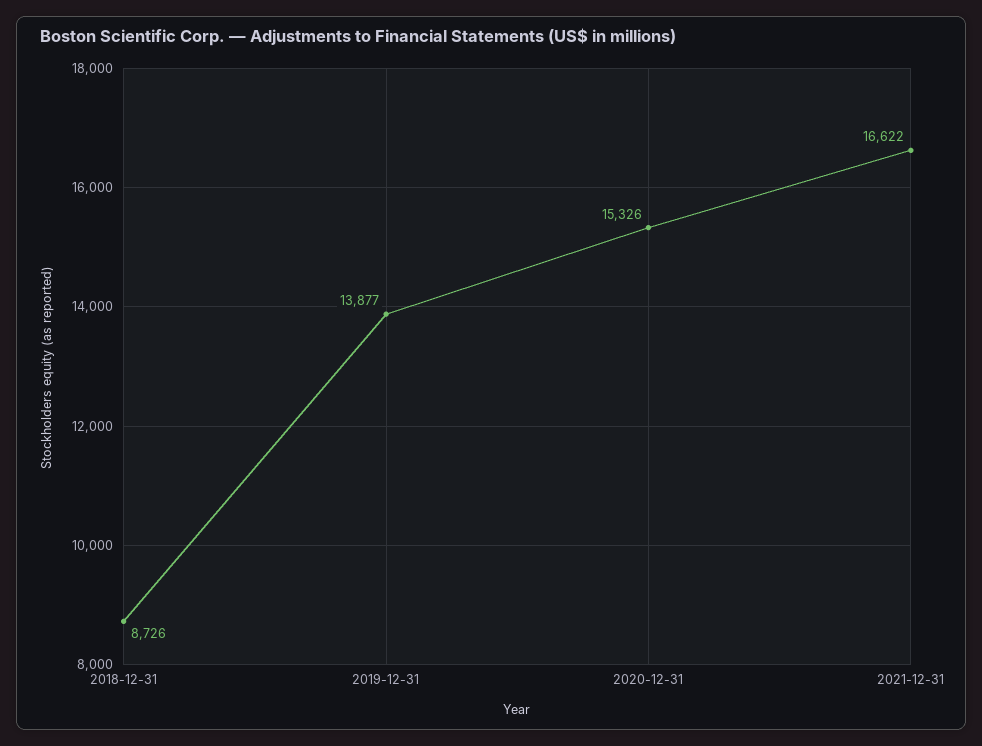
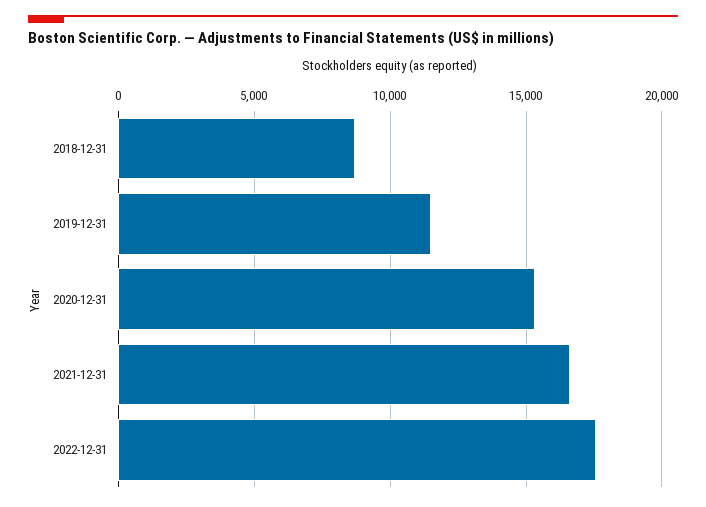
2019-12-31: 13877 -> 11500
2022-12-31: none -> 17500

